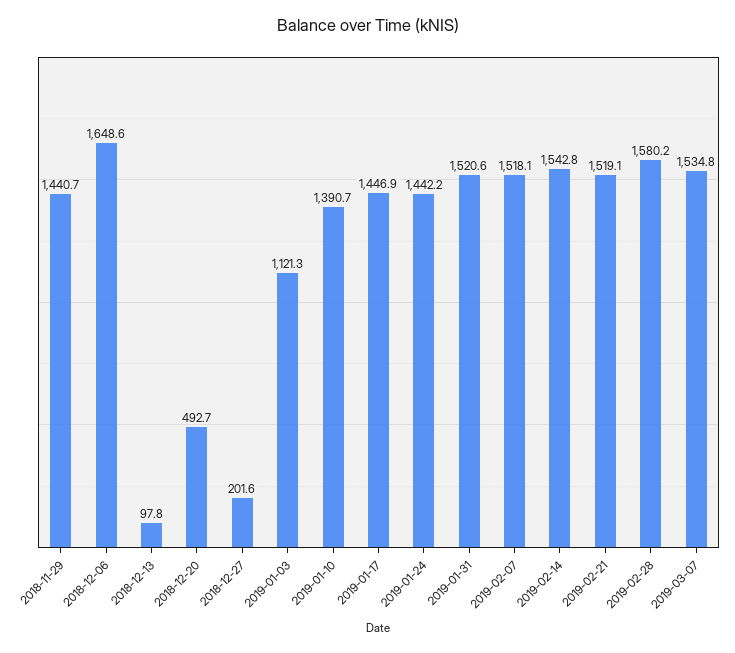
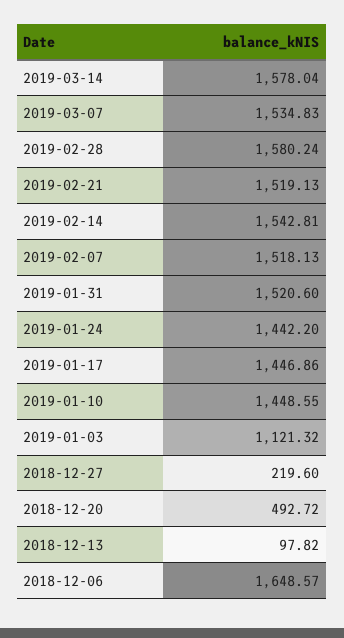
2018-11-29: 1440.7 -> none
2018-12-27: 201.6 -> 219.6
2019-01-10: 1390.7 -> 1448.55
2019-03-14: none -> 1578.04

